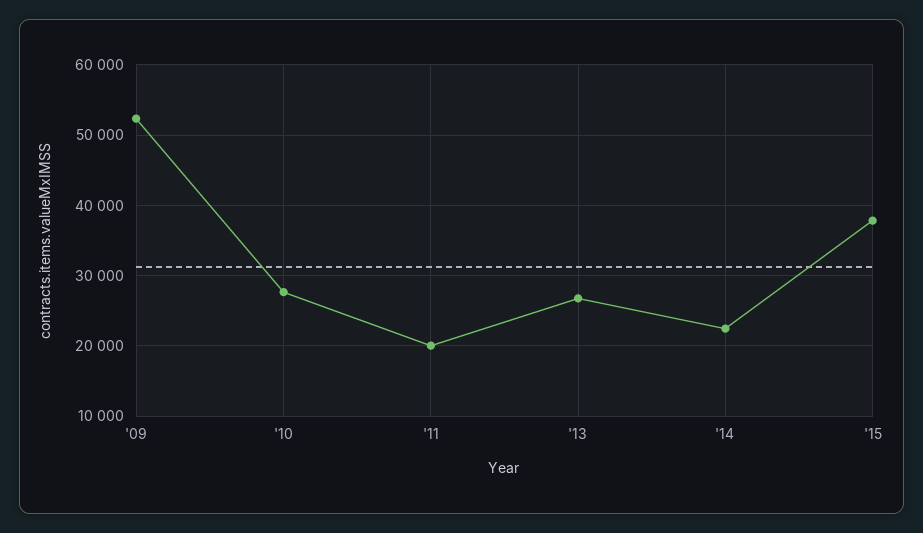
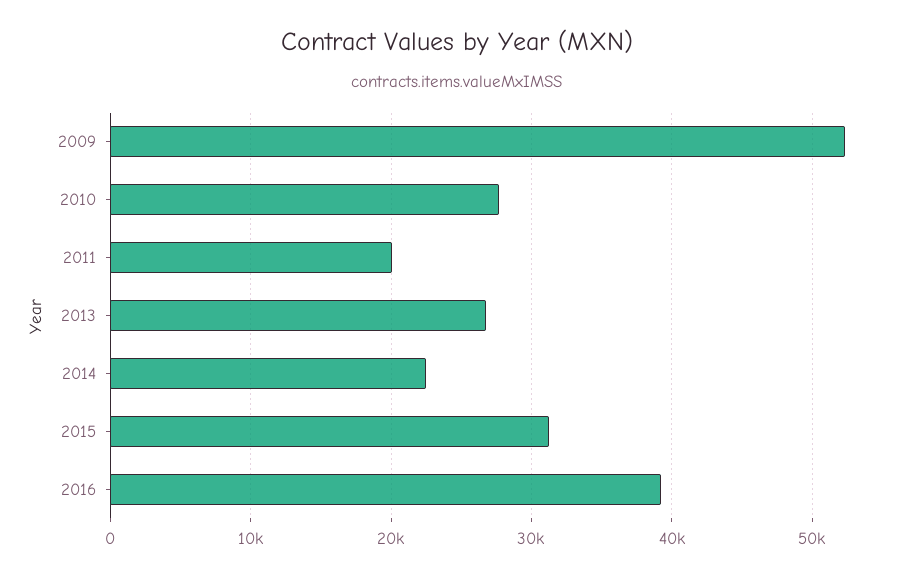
'15: 38000 -> 31000
2016: none -> 39000

